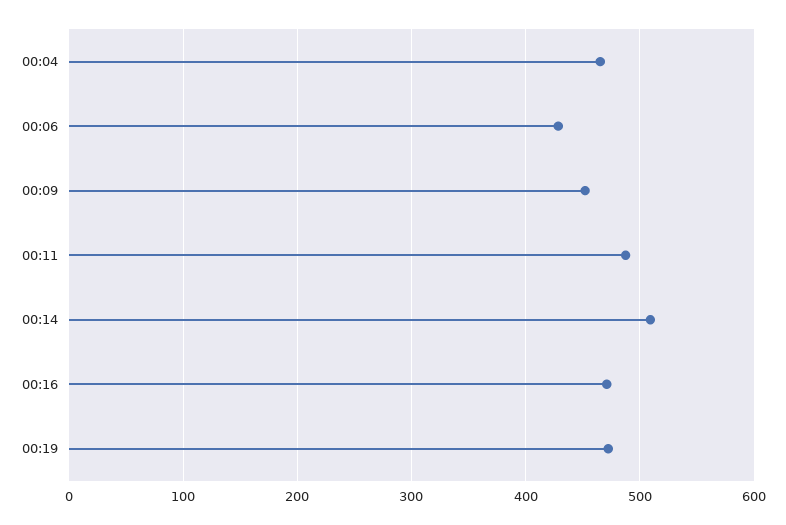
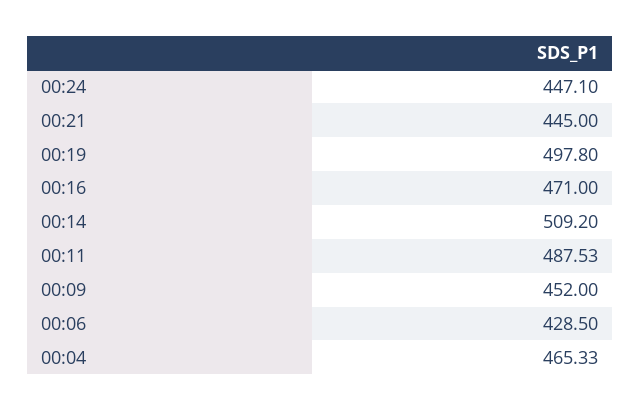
00:19: 470 -> 497.8
00:24: none -> 447.1
00:21: none -> 445

